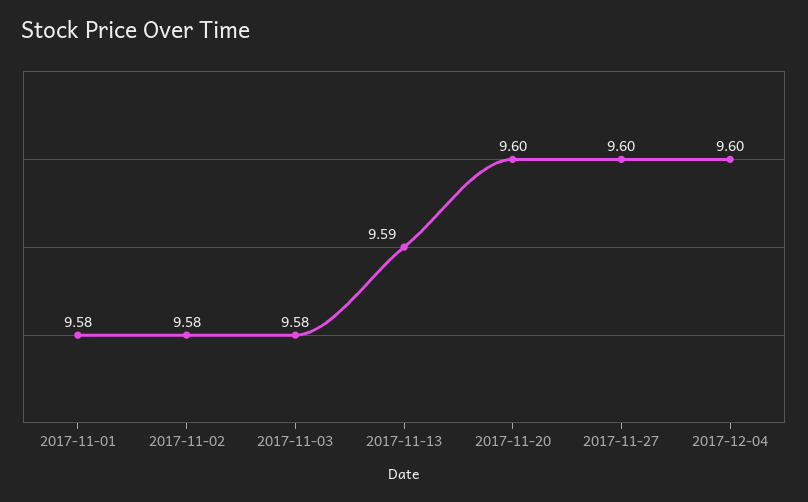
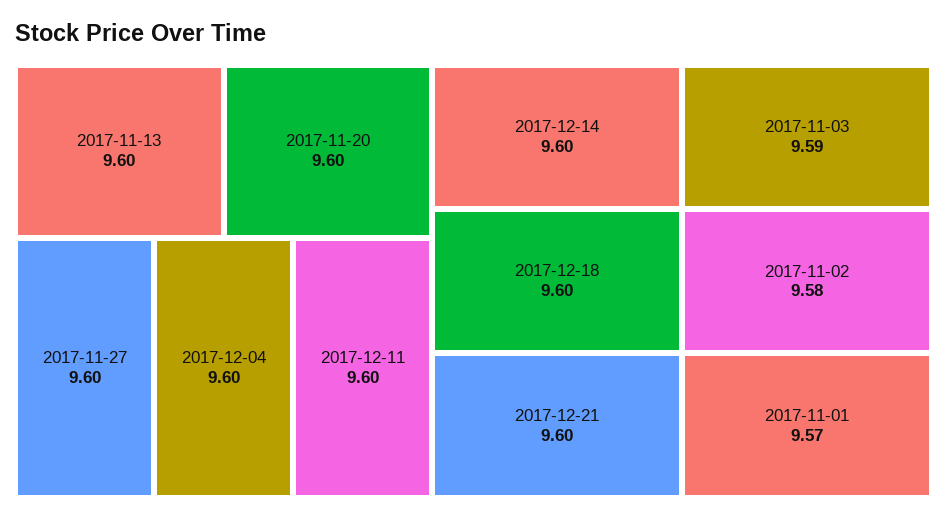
2017-11-01: 9.58 -> 9.57
2017-11-03: 9.58 -> 9.59
2017-11-13: 9.59 -> 9.6
2017-12-11: none -> 9.6
2017-12-14: none -> 9.6
2017-12-18: none -> 9.6
2017-12-21: none -> 9.6

